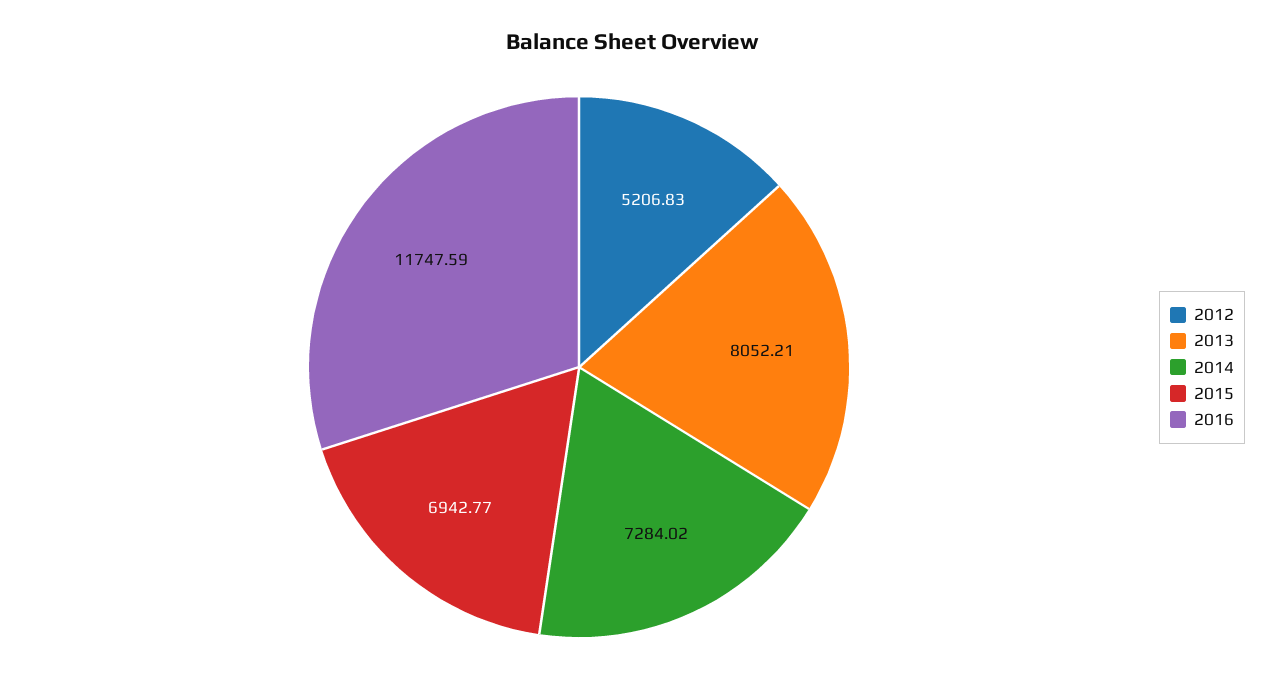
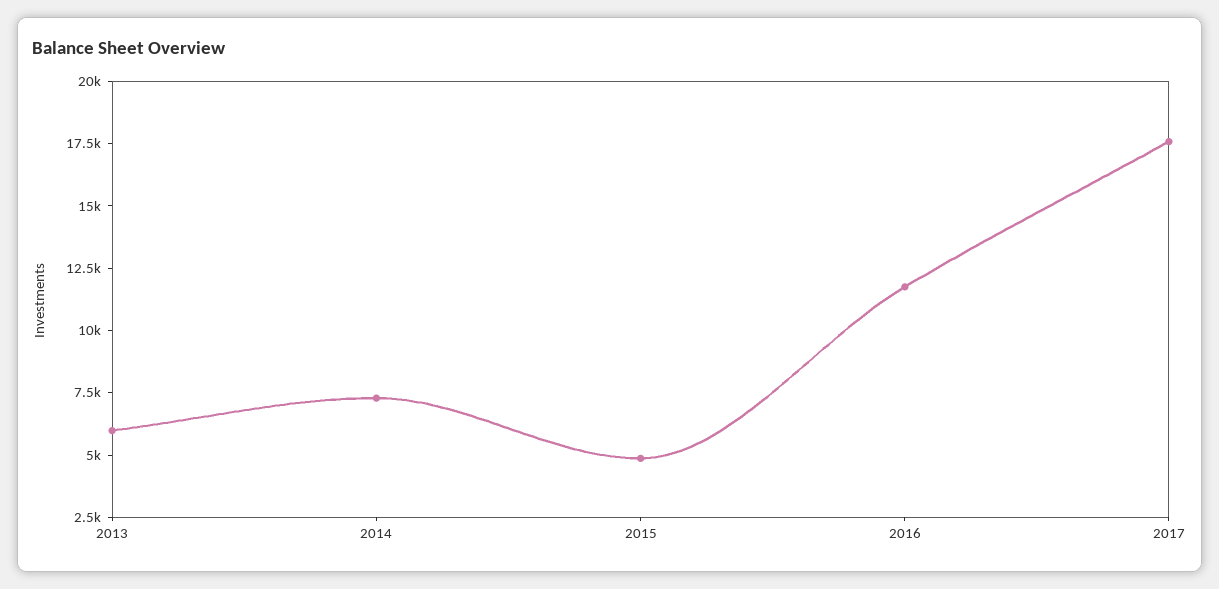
2012: 5206.83 -> none
2013: 8052.21 -> 6000
2015: 6942.77 -> 5000
2017: none -> 17500

